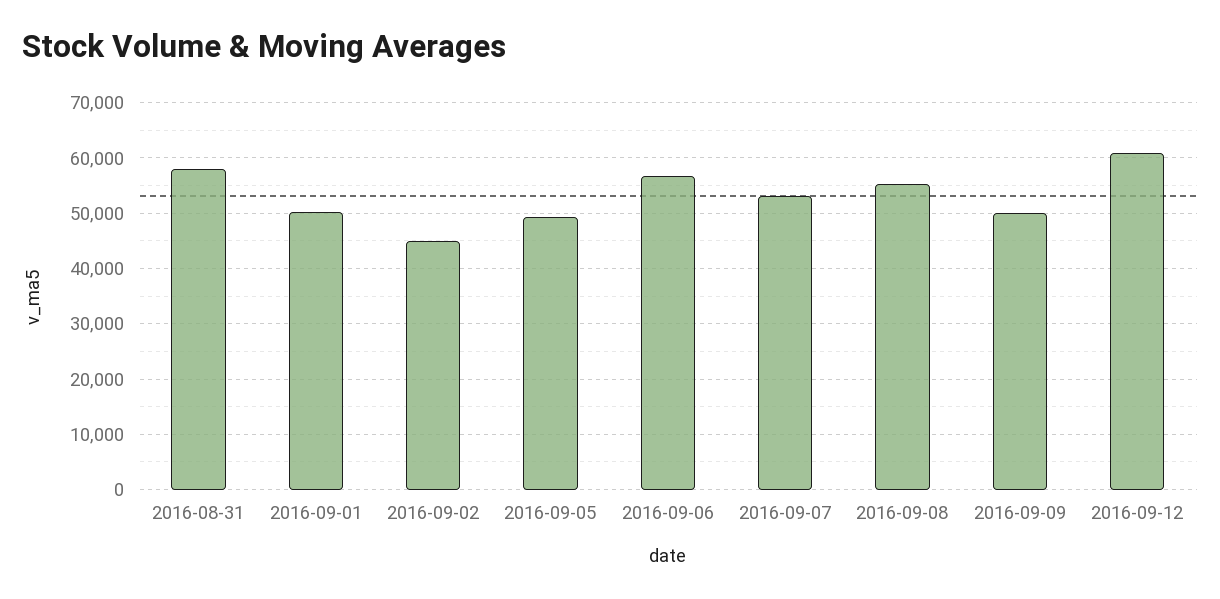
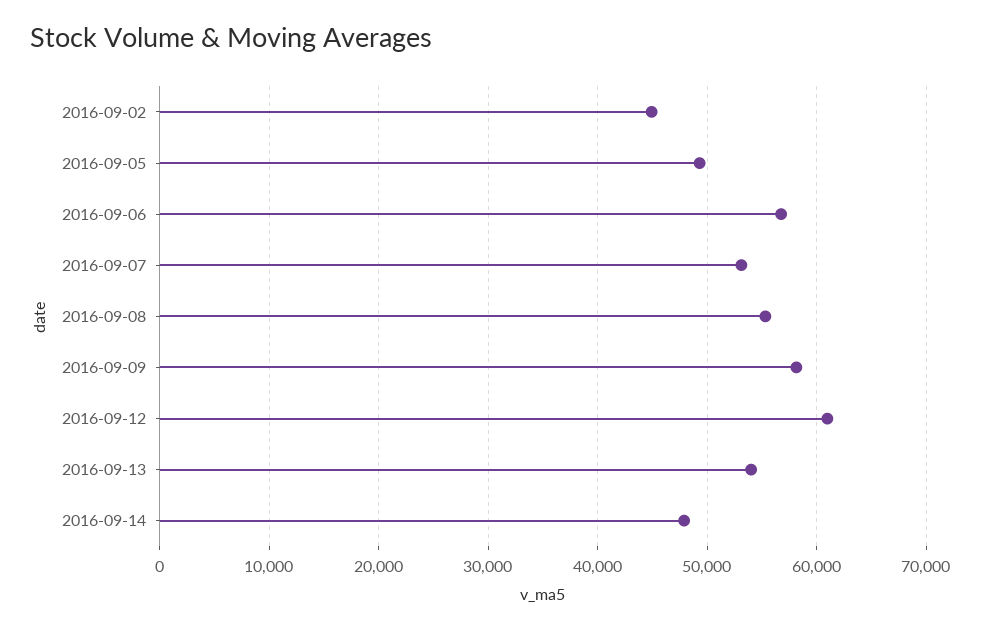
2016-08-31: 58000 -> none
2016-09-01: 50000 -> none
2016-09-09: 50000 -> 58000
2016-09-13: none -> 54000
2016-09-14: none -> 48000

